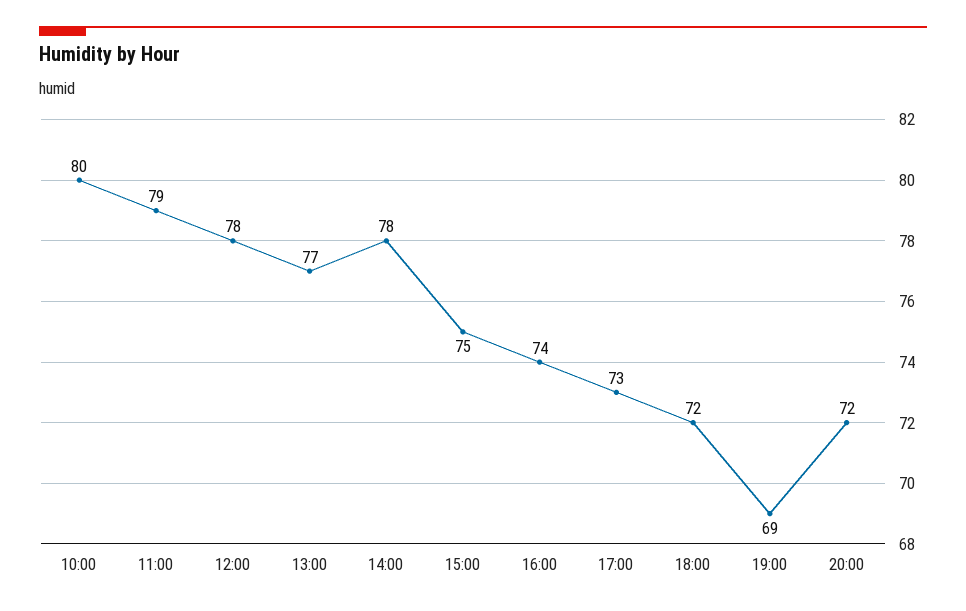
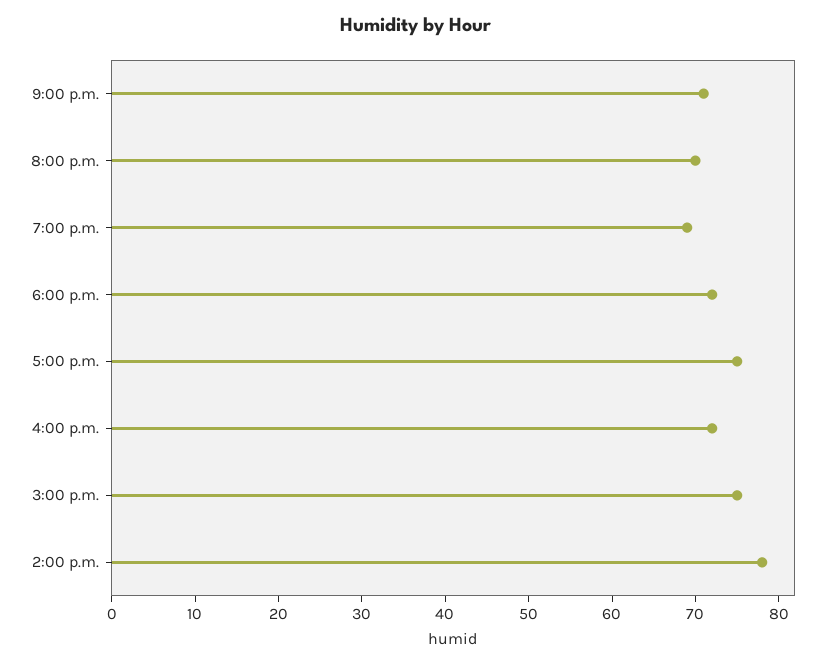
10:00: 80 -> none
11:00: 79 -> none
12:00: 78 -> none
13:00: 77 -> none
16:00: 74 -> 72
17:00: 73 -> 75
20:00: 72 -> 70
9:00 p.m.: none -> 71

